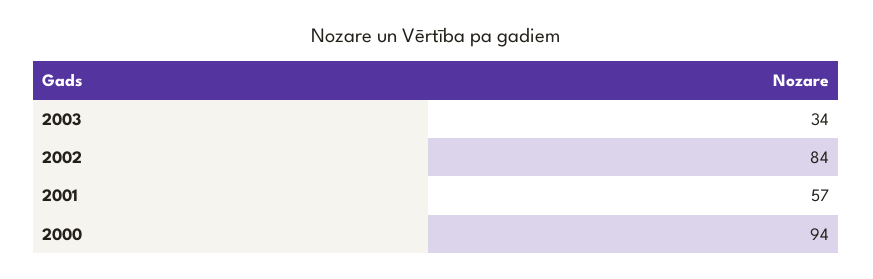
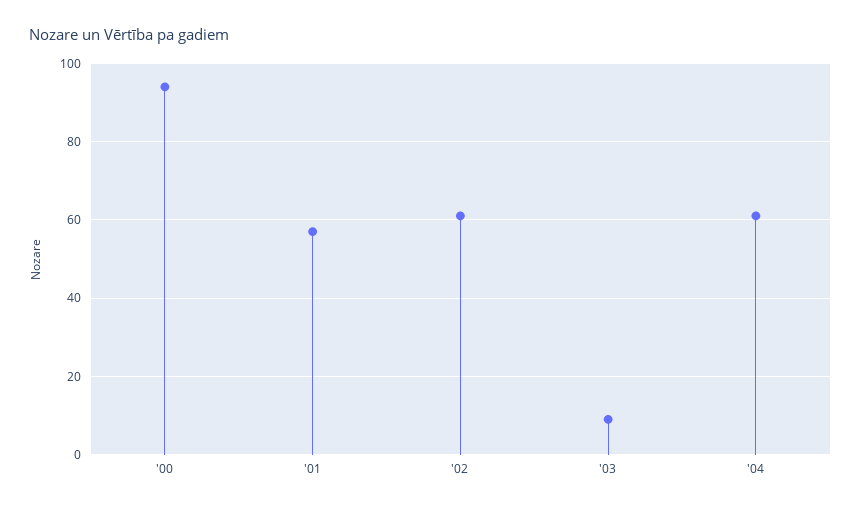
2003: 34 -> 10
2002: 84 -> 60
'04: none -> 60

